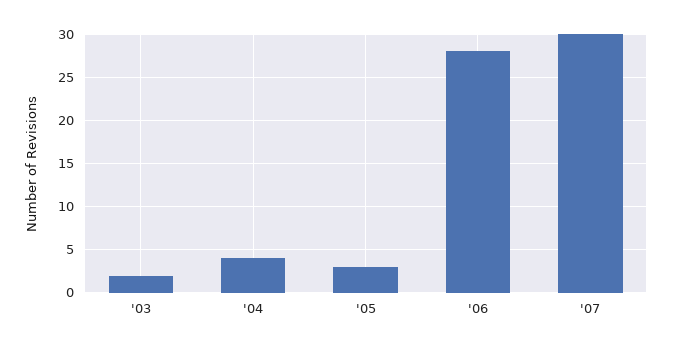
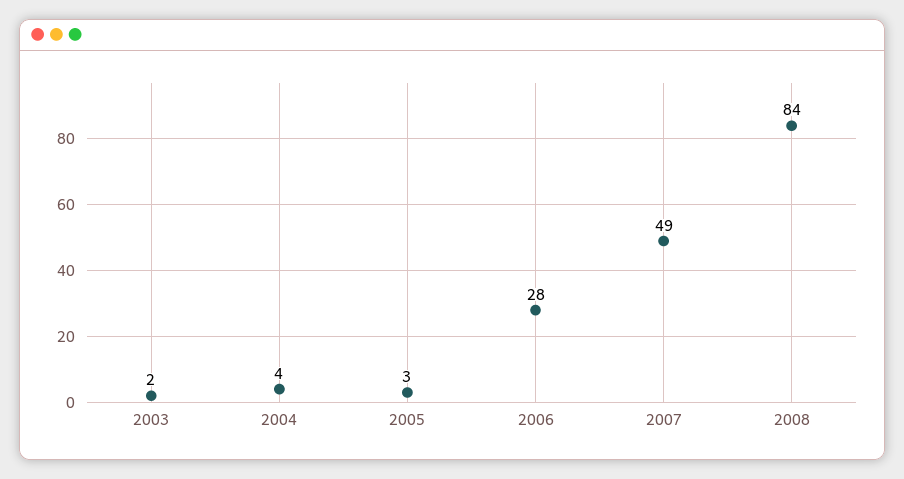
'07: 30 -> 49
2008: none -> 84

